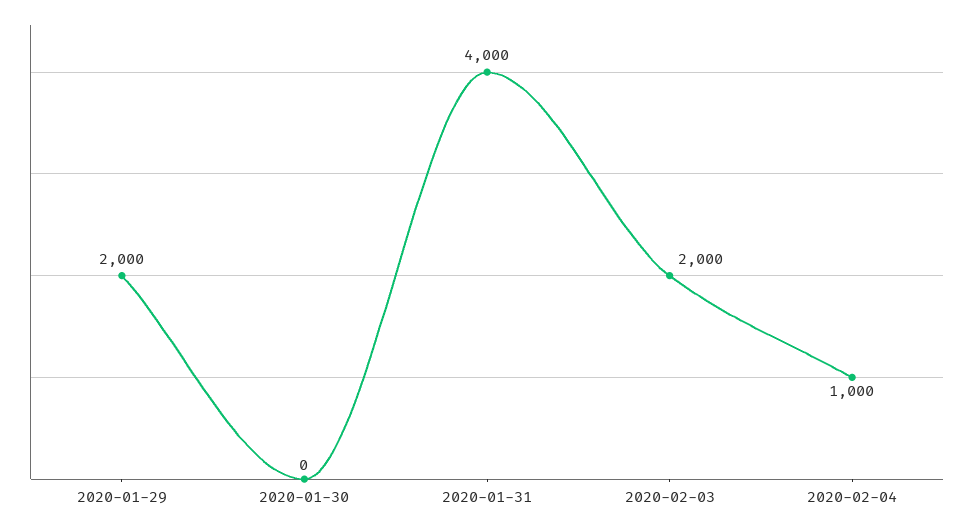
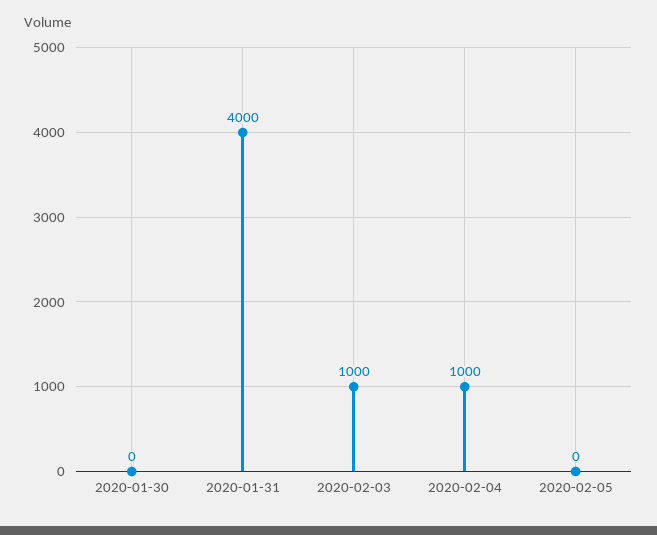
2020-01-29: 2000 -> none
2020-02-03: 2000 -> 1000
2020-02-05: none -> 0

